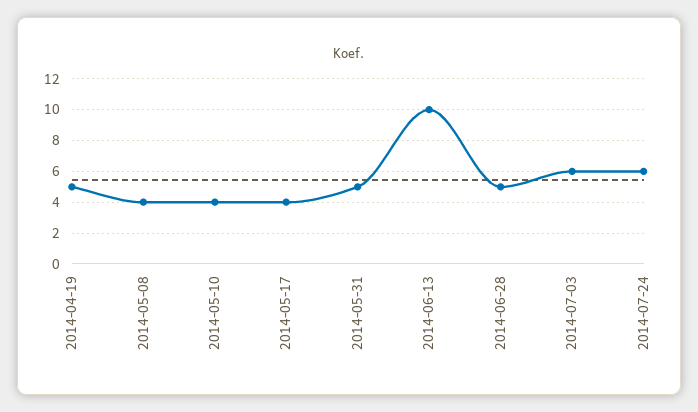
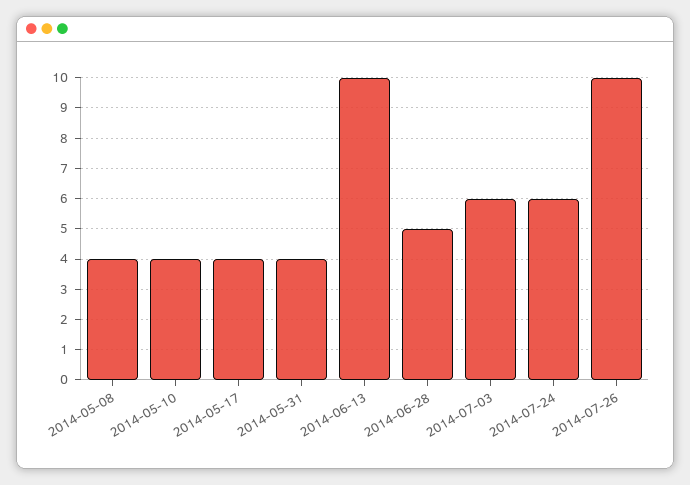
2014-04-19: 5 -> none
2014-05-31: 5 -> 4
2014-07-26: none -> 10

